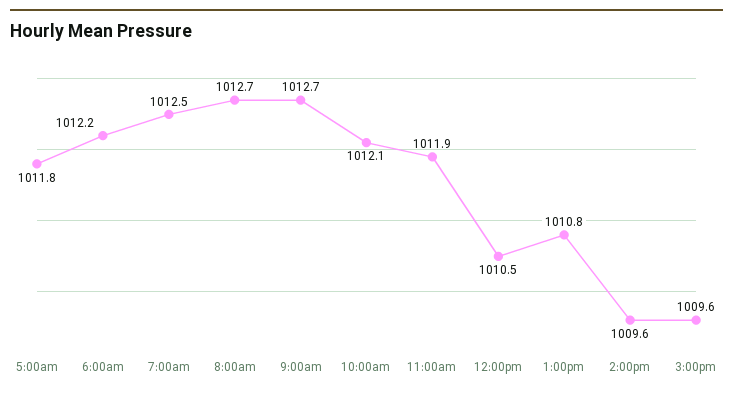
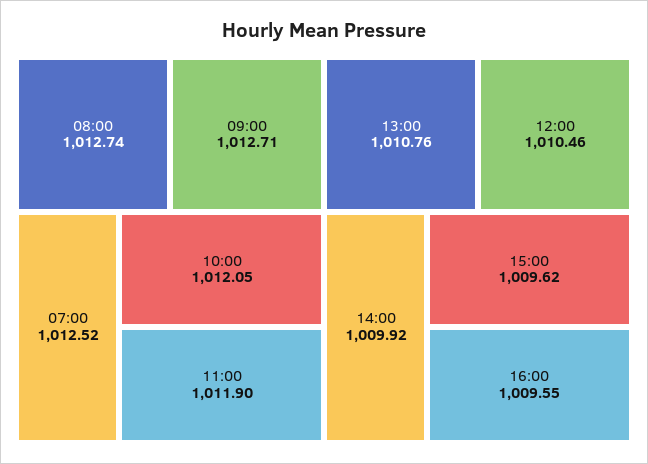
5:00am: 1011.8 -> none
6:00am: 1012.2 -> none
2:00pm: 1009.6 -> 1009.92
16:00: none -> 1009.55

